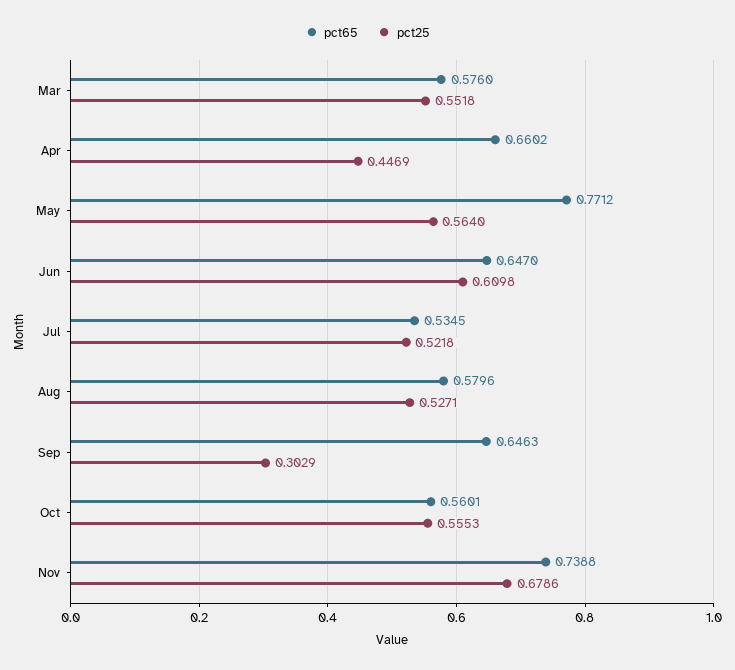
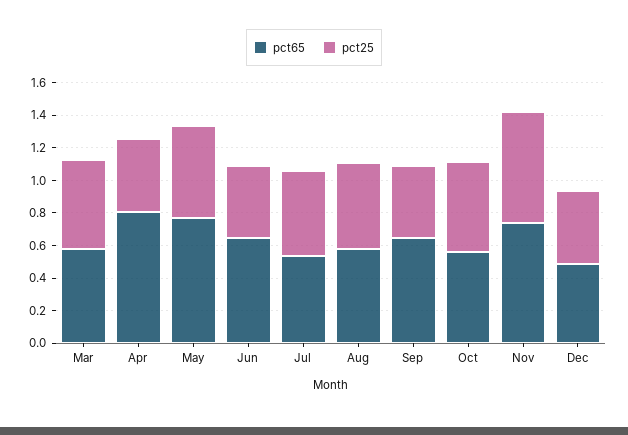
pct65, Apr: 0.6602 -> 0.8
pct25, Jun: 0.6098 -> 0.45
pct25, Sep: 0.3029 -> 0.45
pct65, Dec: none -> 0.5
pct25, Dec: none -> 0.45

